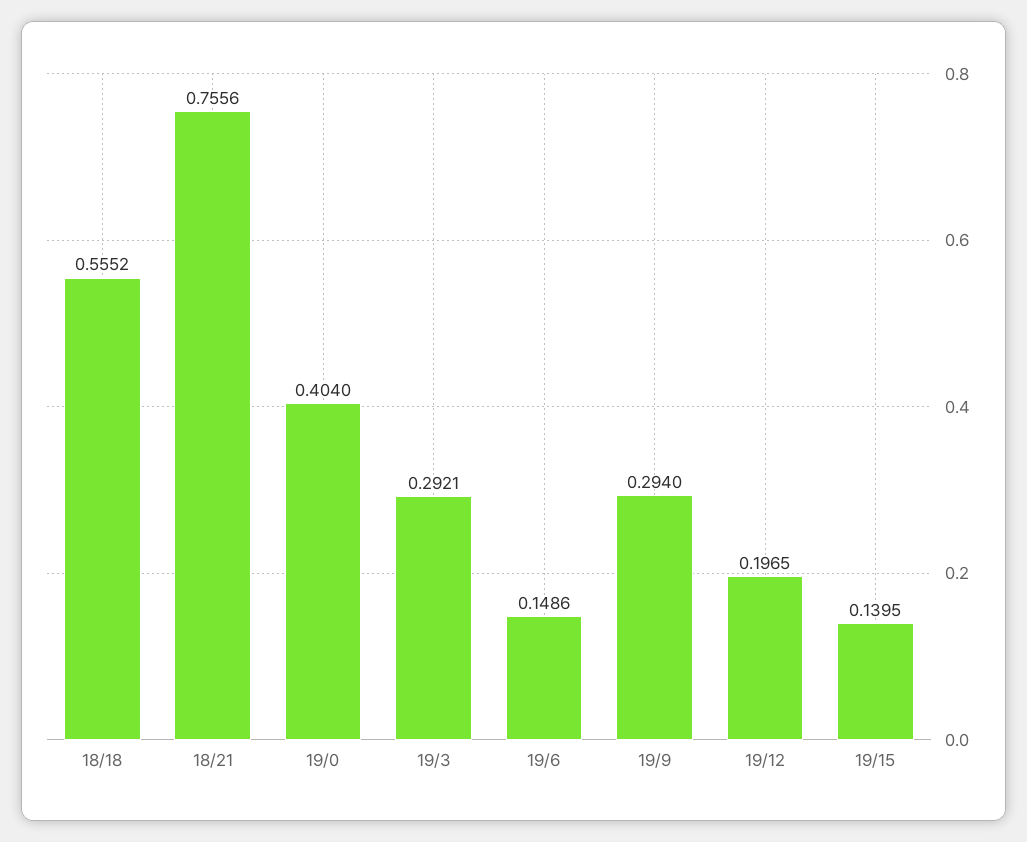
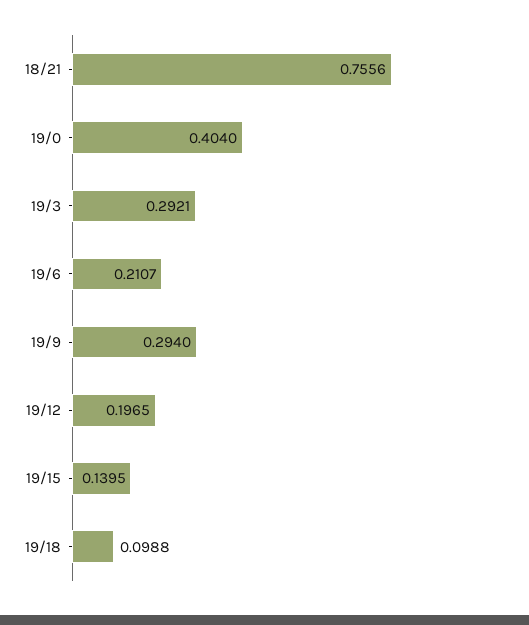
18/18: 0.5552 -> none
19/6: 0.1486 -> 0.2107
19/18: none -> 0.0988

